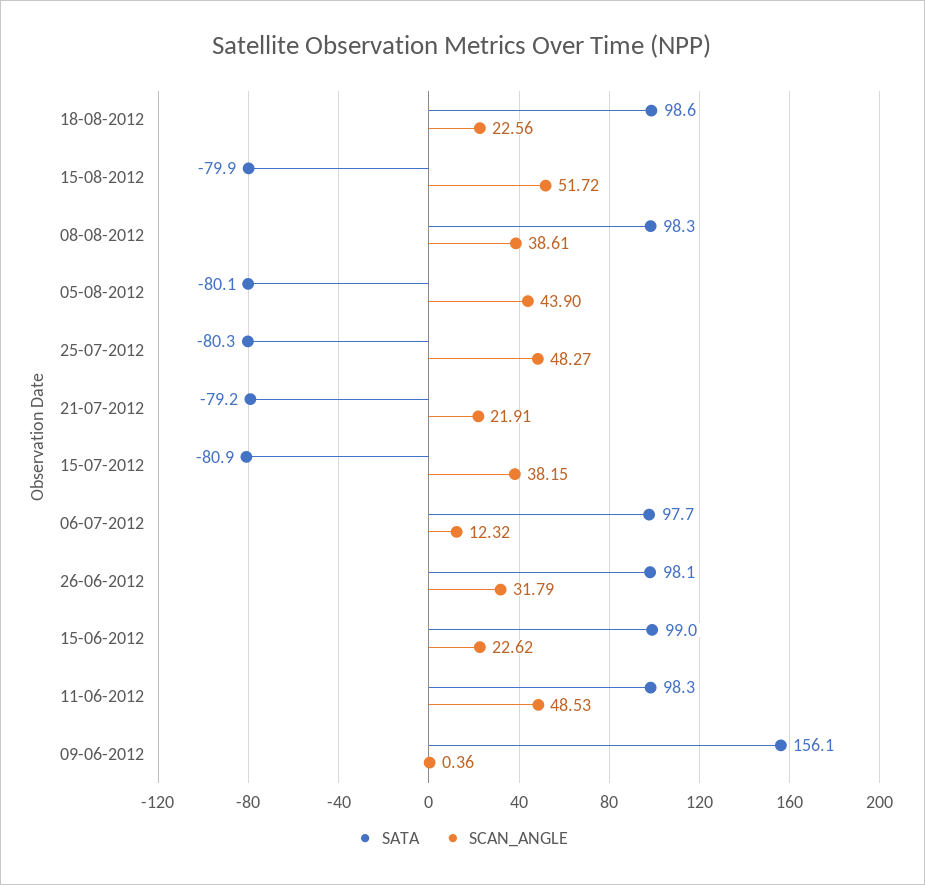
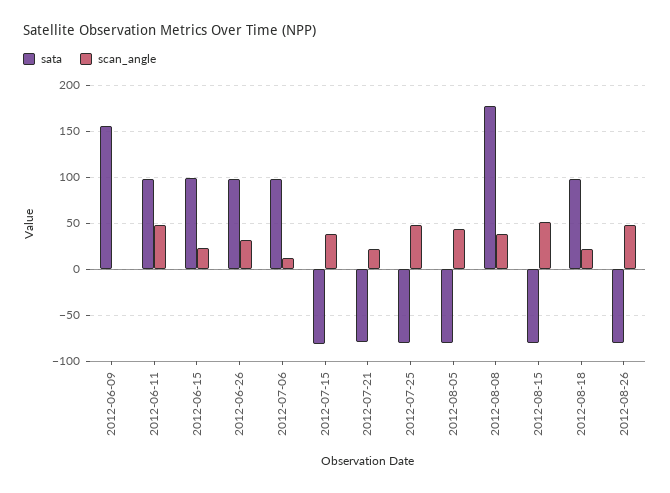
SATA, 08-08-2012: 98.3 -> 180
SATA, 2012-08-26: none -> -80
SCAN_ANGLE, 2012-08-26: none -> 50

